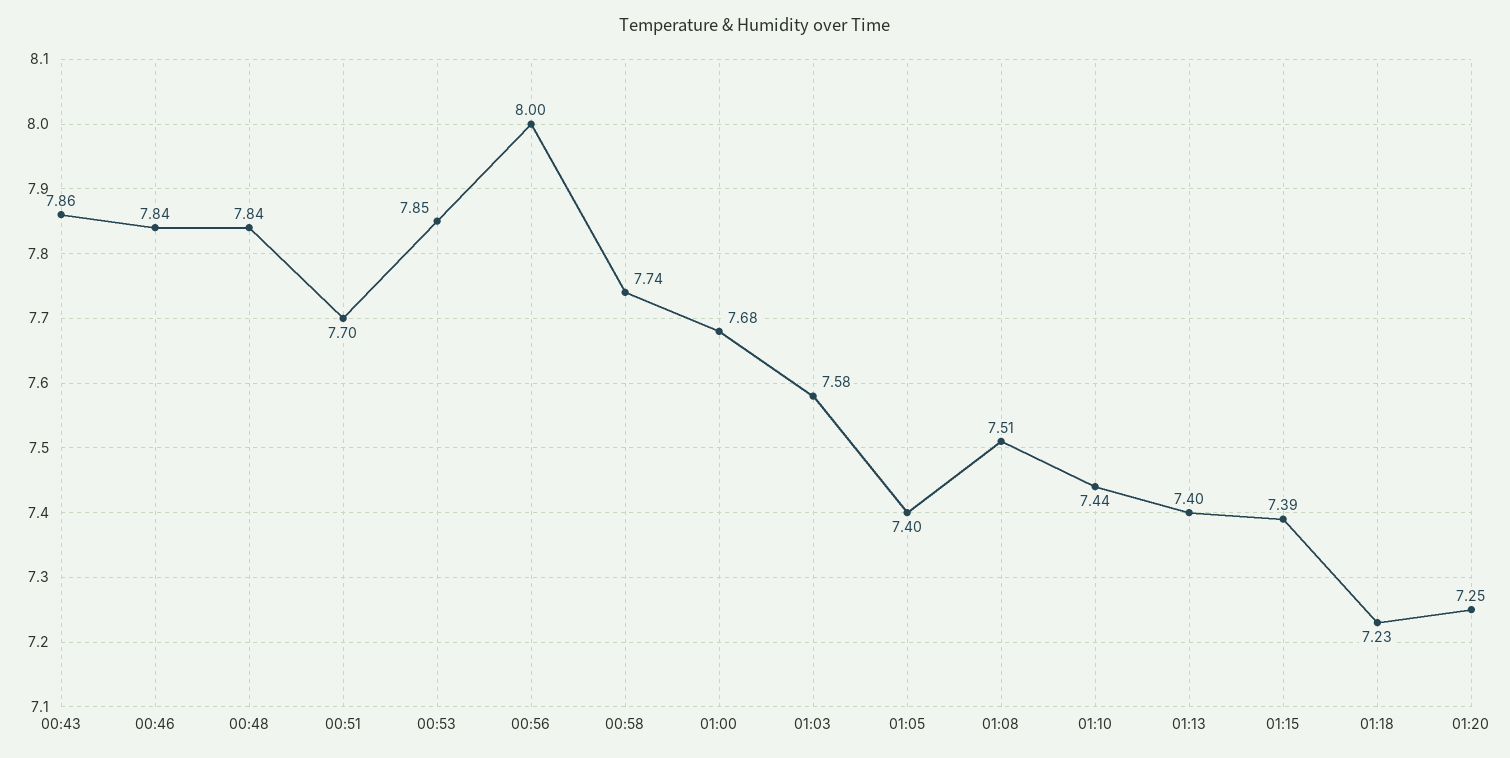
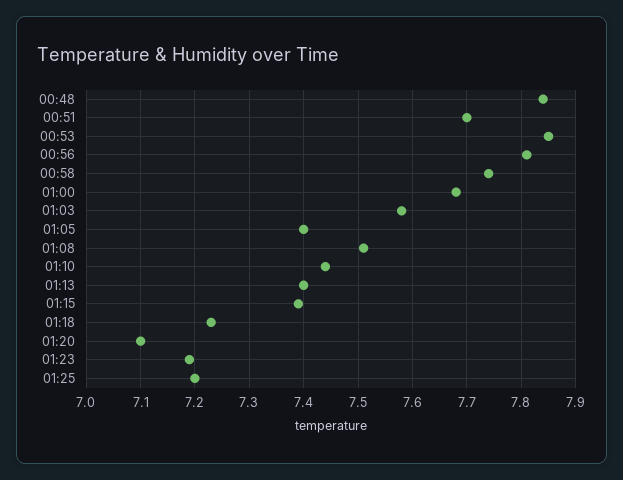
00:43: 7.86 -> none
00:46: 7.84 -> none
00:56: 8 -> 7.8
01:20: 7.25 -> 7.1
01:23: none -> 7.2
01:25: none -> 7.2

